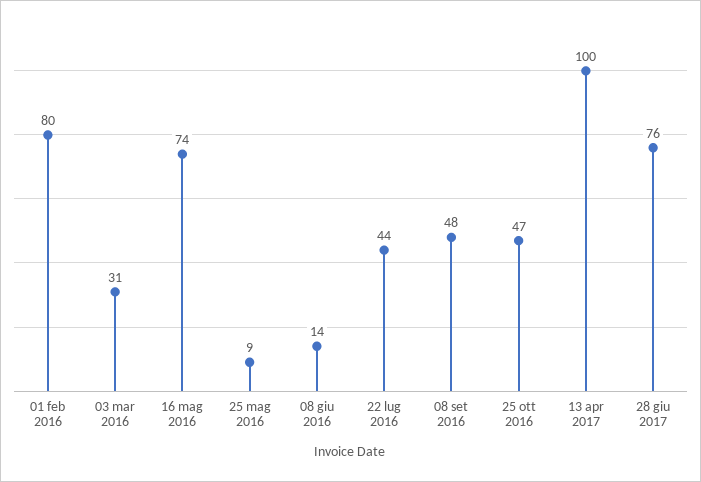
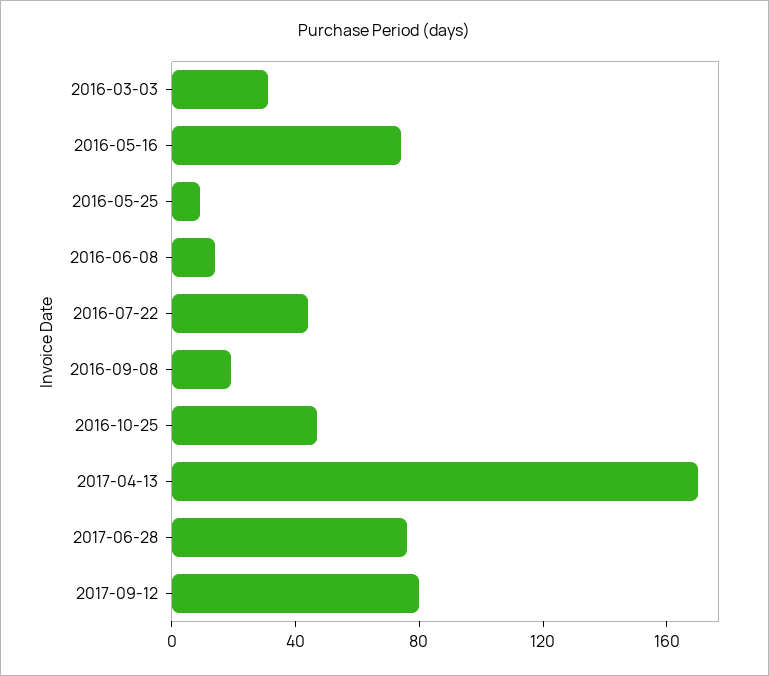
01 feb 2016: 80 -> none
08 set 2016: 48 -> 20
13 apr 2017: 100 -> 170
2017-09-12: none -> 80

